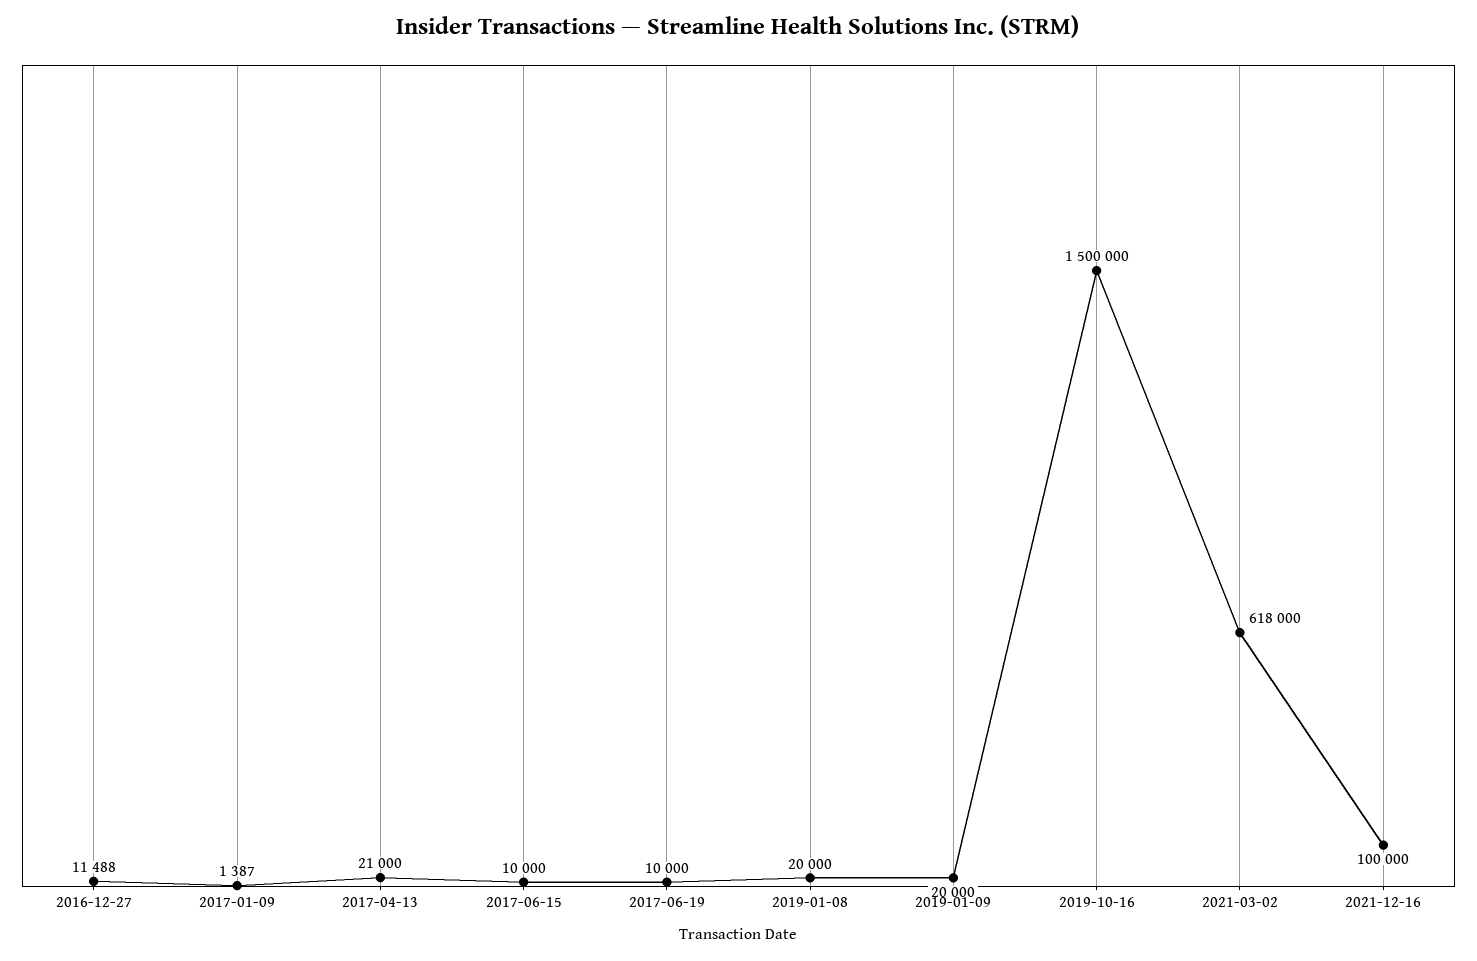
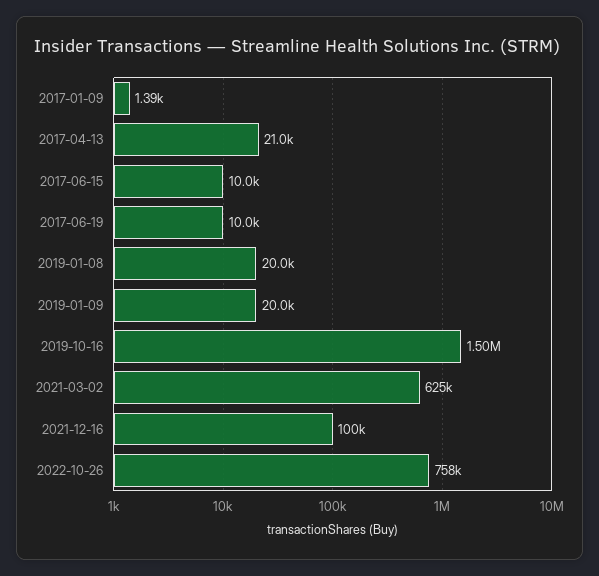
2016-12-27: 11488 -> none
2021-03-02: 618000 -> 625000
2022-10-26: none -> 758000

